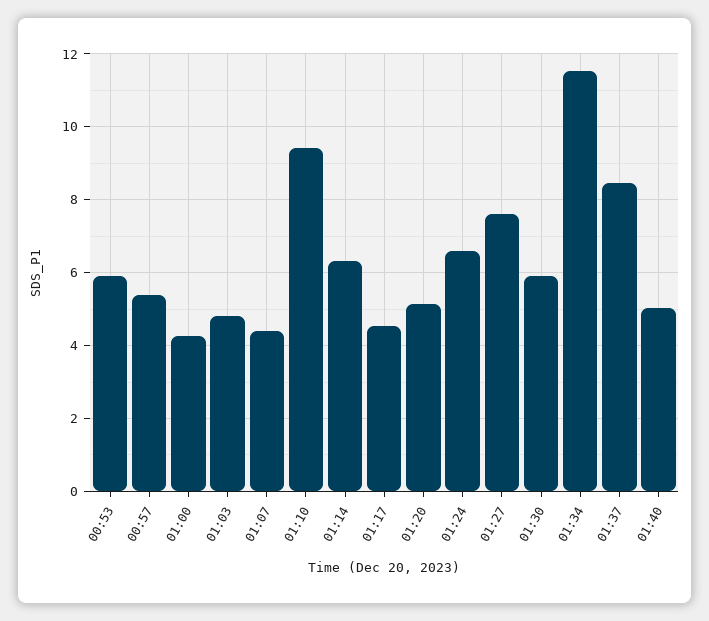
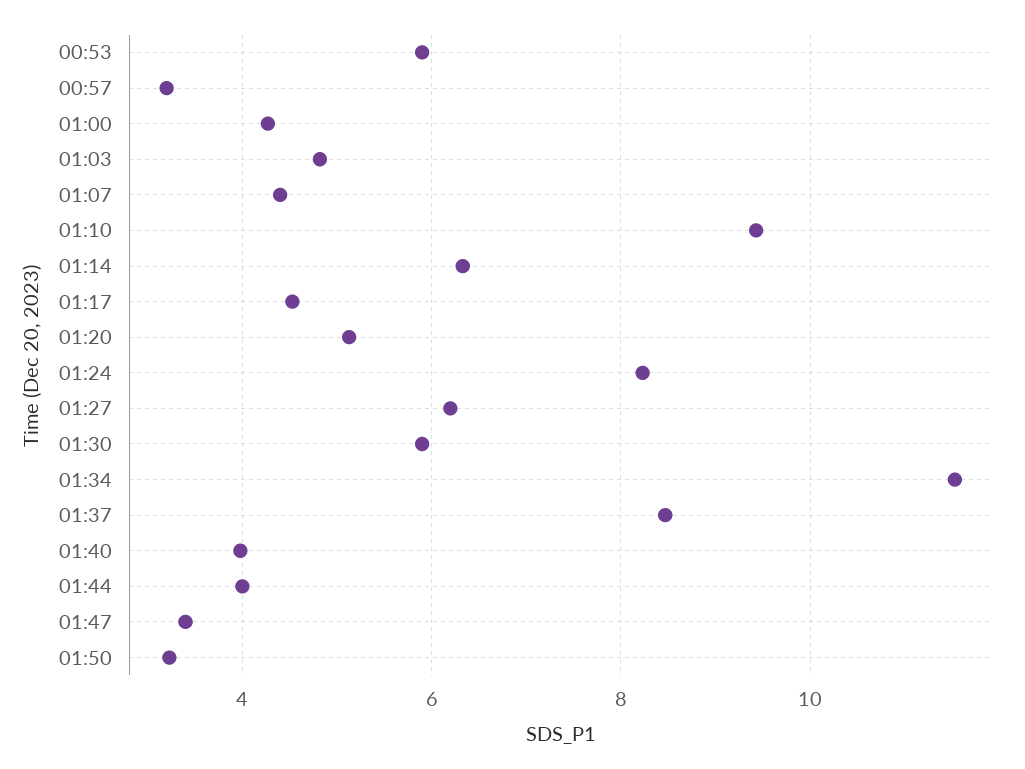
00:57: 5.4 -> 3.2
01:24: 6.6 -> 8.2
01:27: 7.6 -> 6.2
01:40: 5 -> 4
01:44: none -> 4
01:47: none -> 3.4
01:50: none -> 3.2

